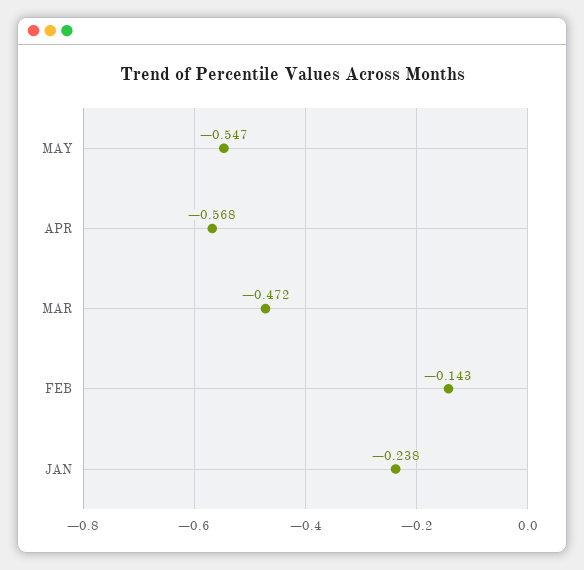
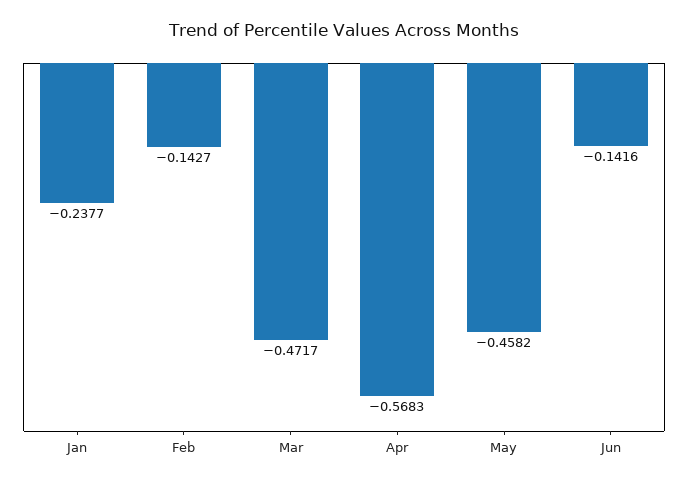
MAY: -0.547 -> -0.4582
Jun: none -> -0.1416

